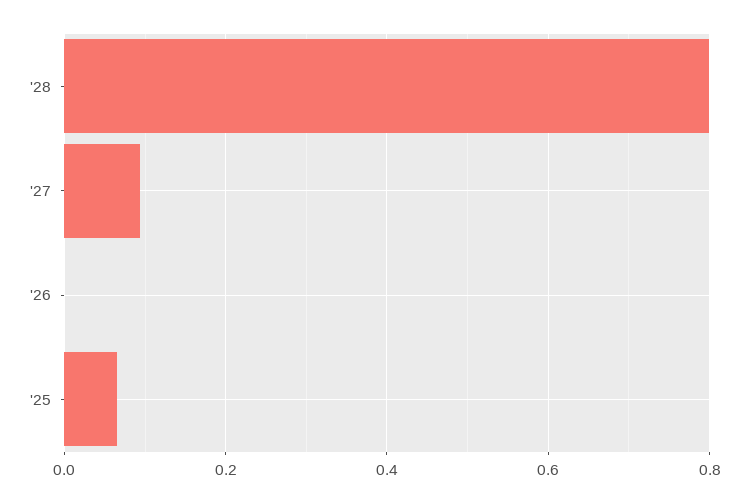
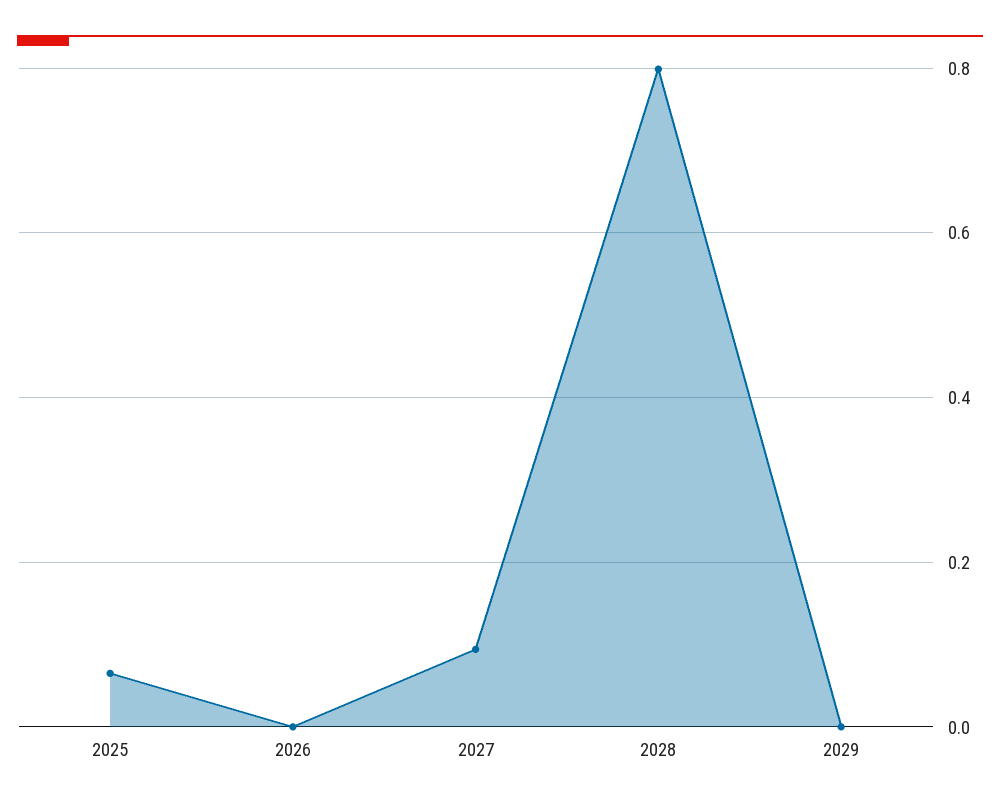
2029: none -> 0

